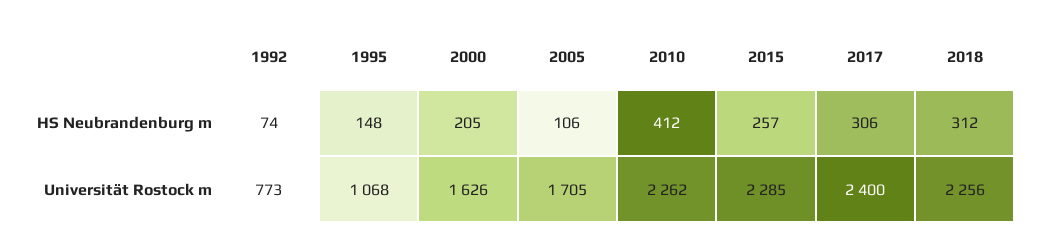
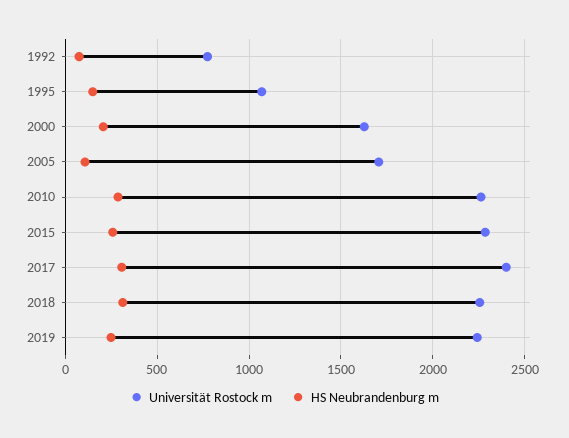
HS Neubrandenburg m, 2010: 412 -> 300
Universität Rostock m, 2019: none -> 2250
HS Neubrandenburg m, 2019: none -> 250

